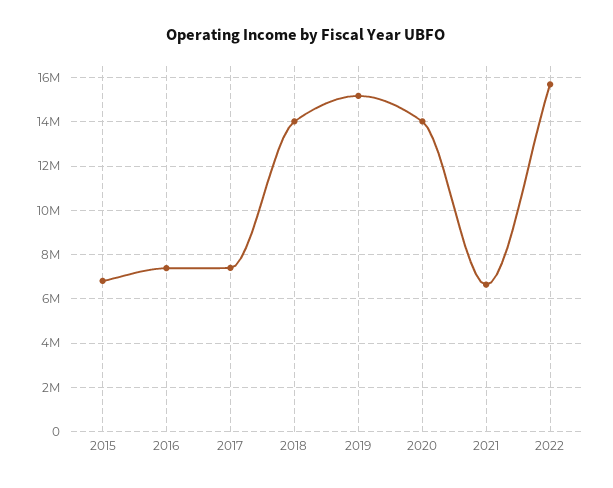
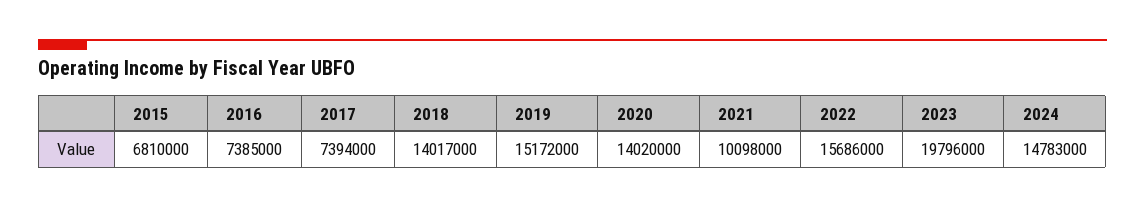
2021: 6500000 -> 10098000
2023: none -> 19796000
2024: none -> 14783000

